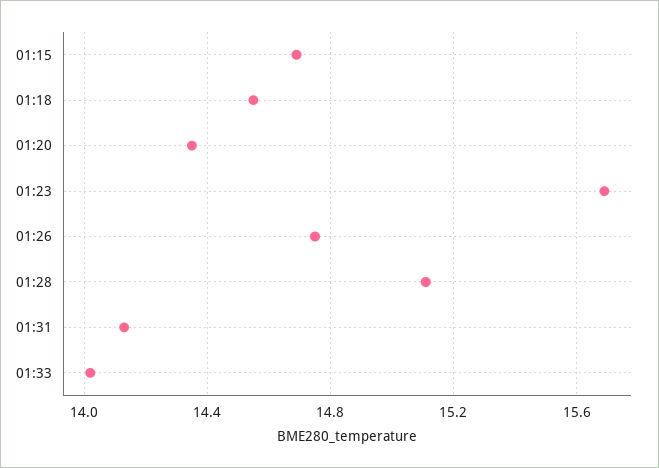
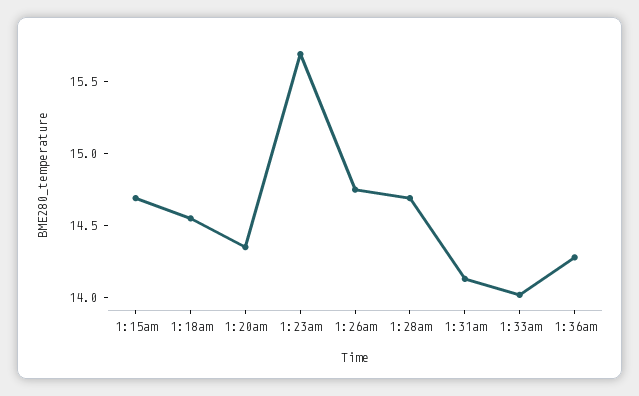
01:28: 15.1 -> 14.7
1:36am: none -> 14.3

